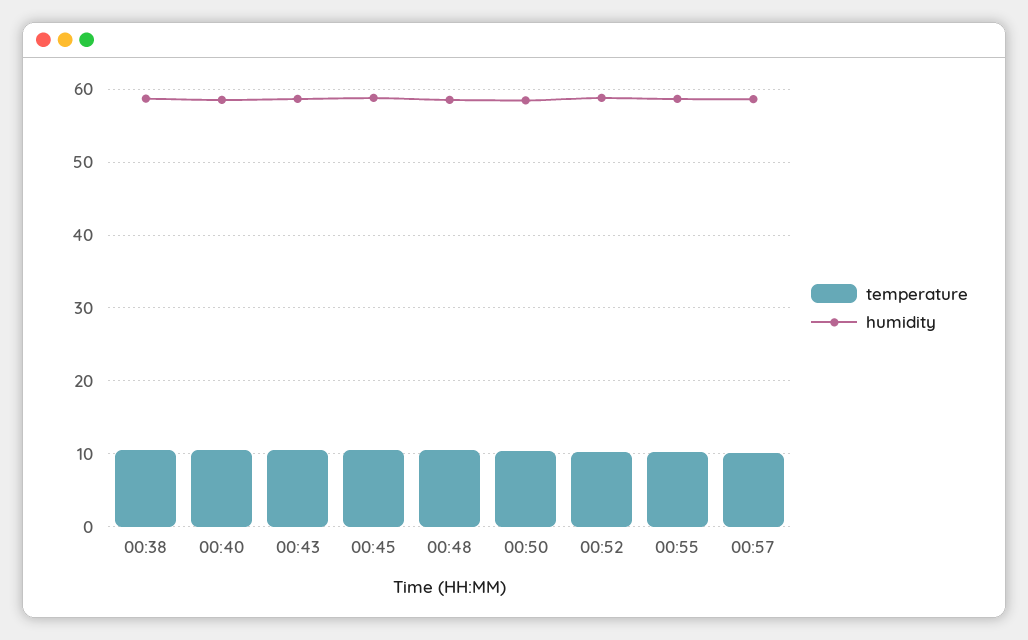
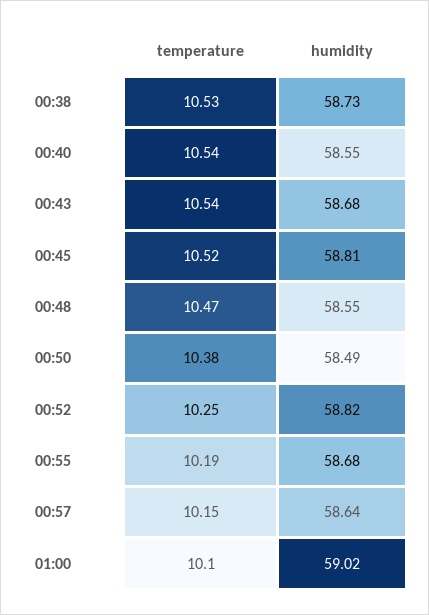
temperature, 01:00: none -> 10.1
humidity, 01:00: none -> 59.02

